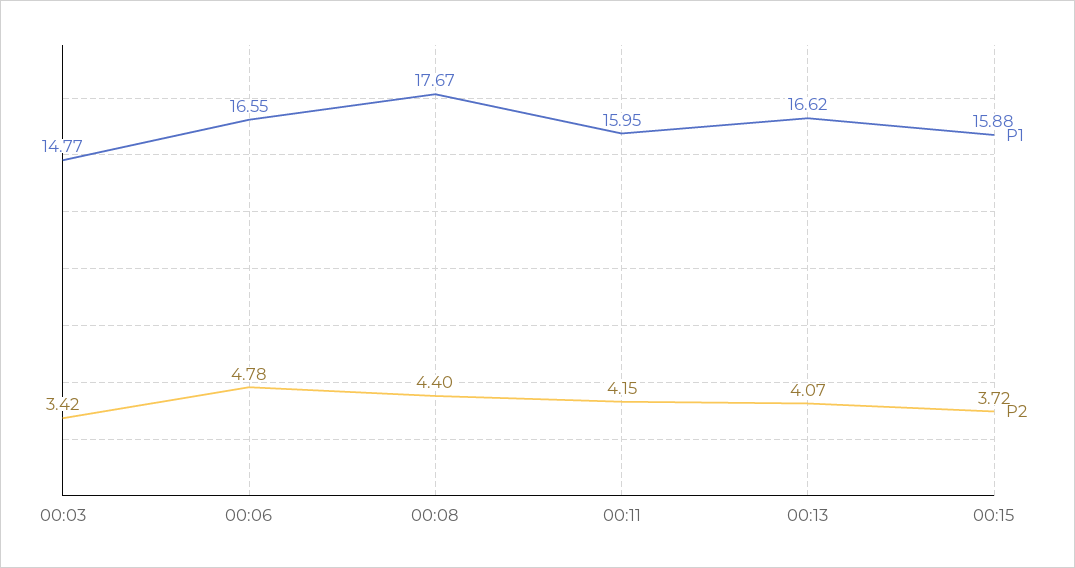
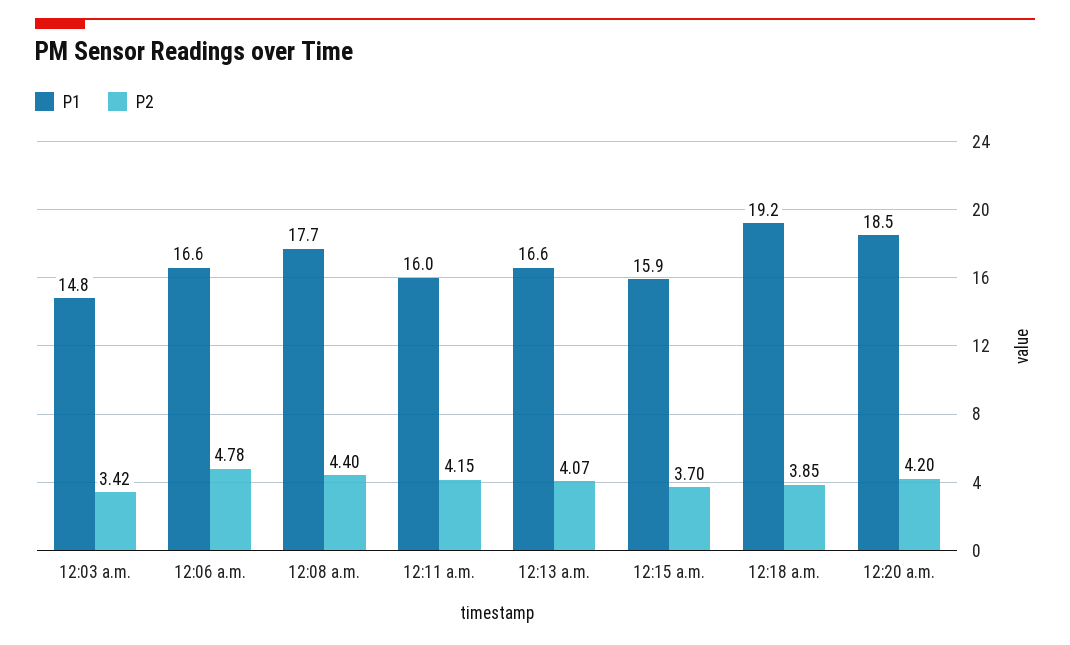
P2, 00:15: 3.72 -> 3.7
P1, 12:18 a.m.: none -> 19.2
P2, 12:18 a.m.: none -> 3.85
P1, 12:20 a.m.: none -> 18.5
P2, 12:20 a.m.: none -> 4.2

